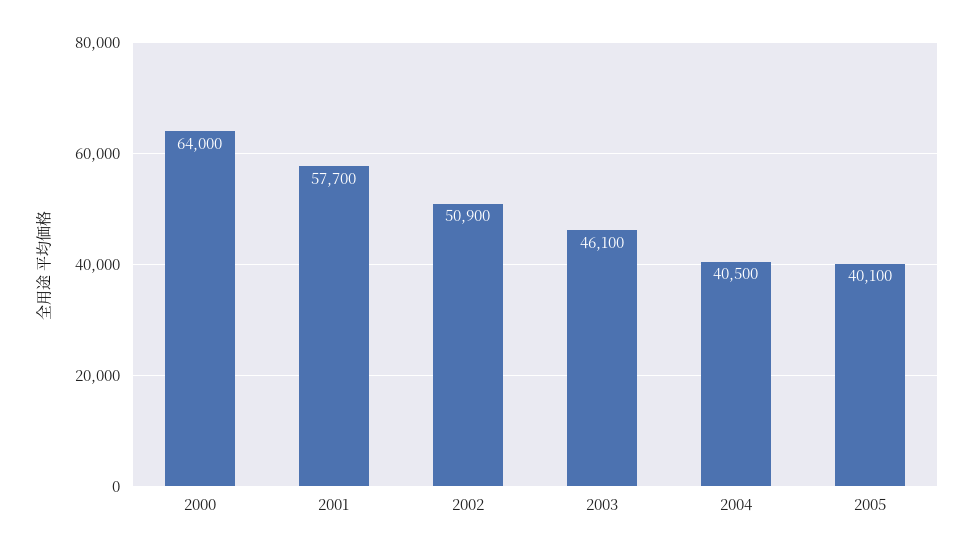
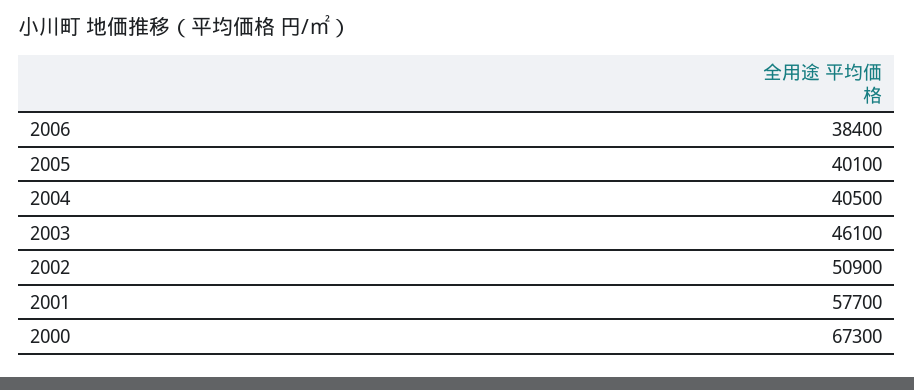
2000: 64000 -> 67300
2006: none -> 38400

